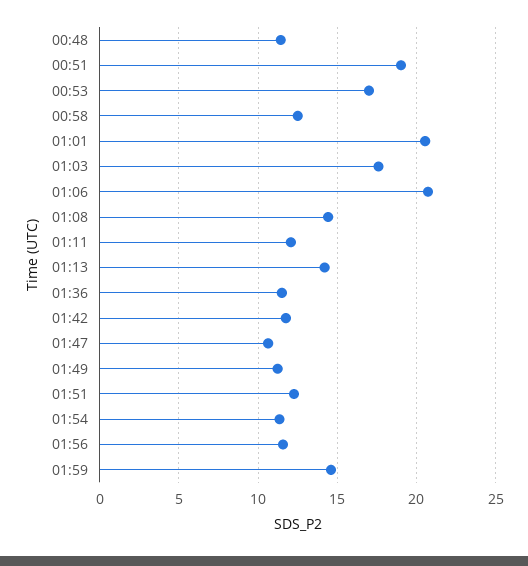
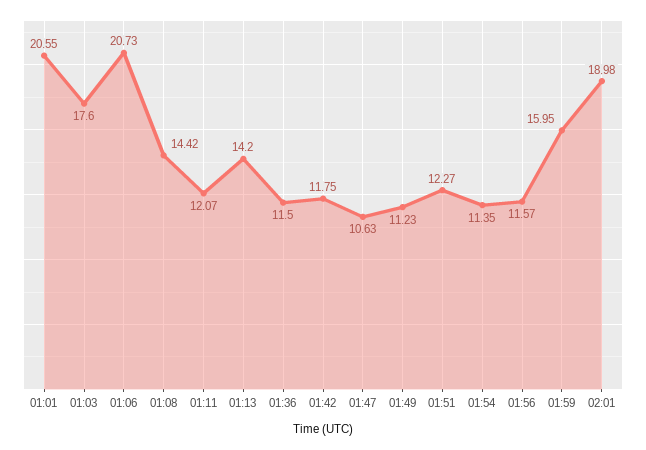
00:48: 11.5 -> none
00:51: 19 -> none
00:53: 17 -> none
00:58: 12.5 -> none
01:59: 14.5 -> 15.95
02:01: none -> 18.98

